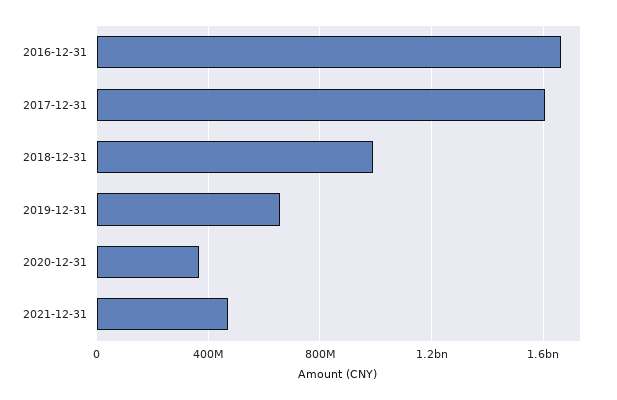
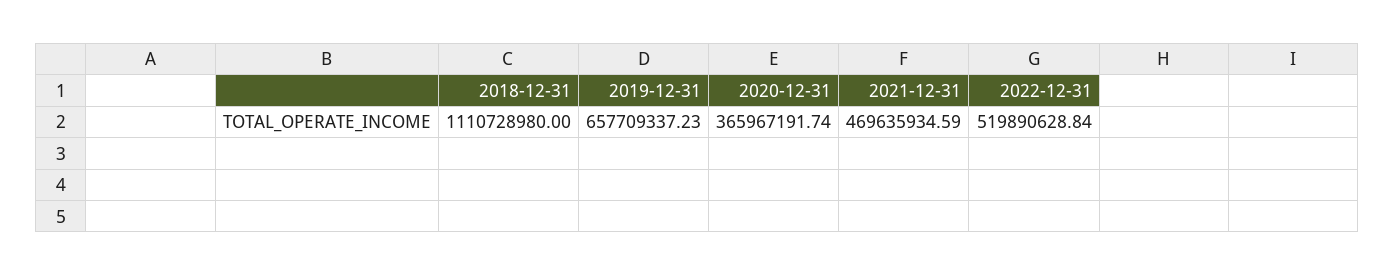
2016-12-31: 1650000000 -> none
2017-12-31: 1600000000 -> none
2018-12-31: 1000000000 -> 1110728980
2022-12-31: none -> 519890628.84

